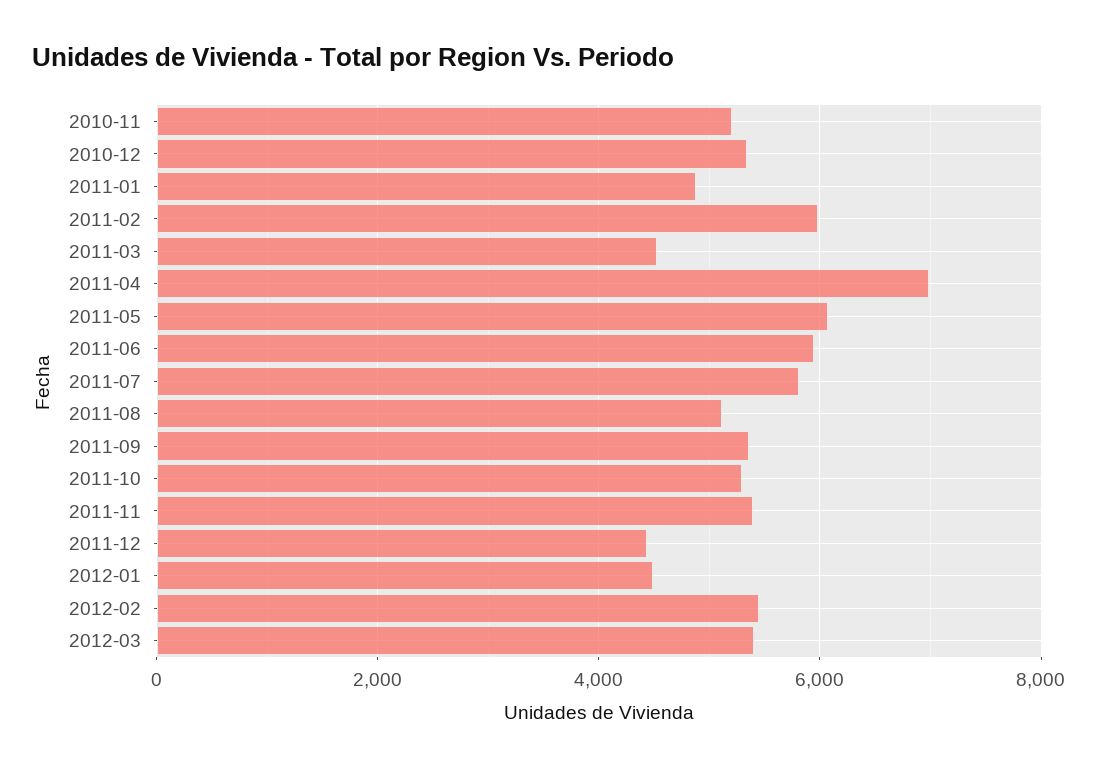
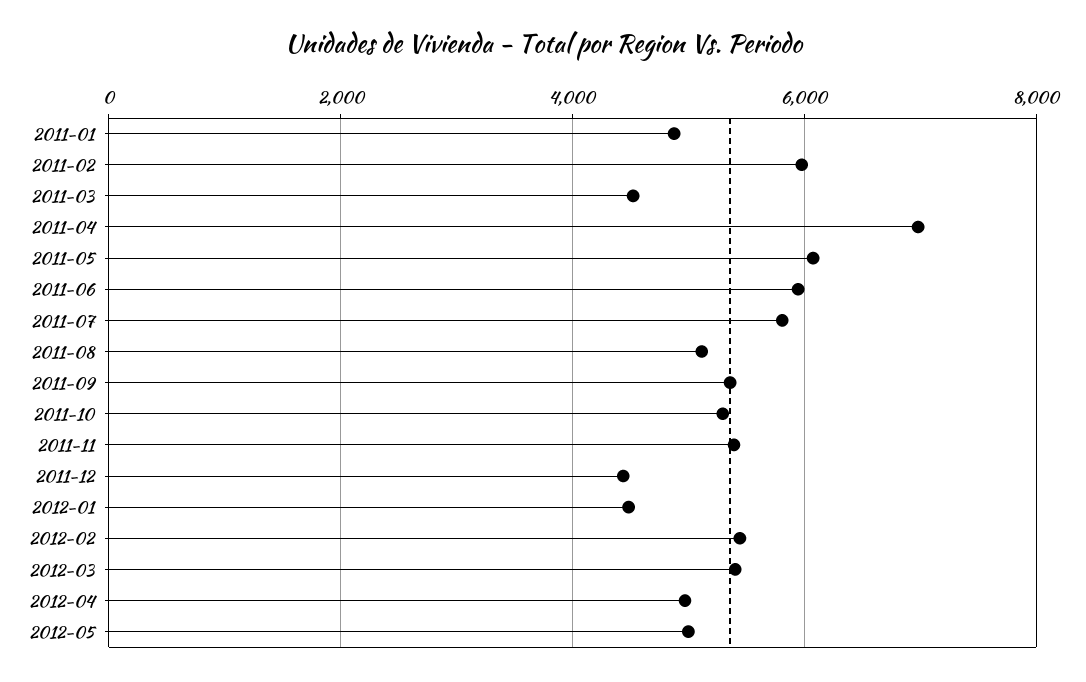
2010-11: 5200 -> none
2010-12: 5400 -> none
2012-04: none -> 5000
2012-05: none -> 5000

